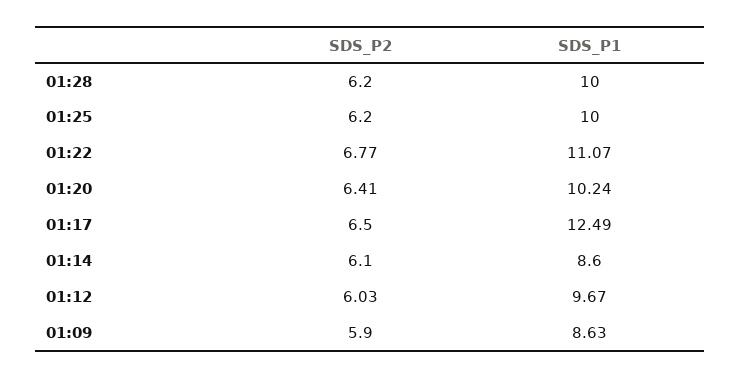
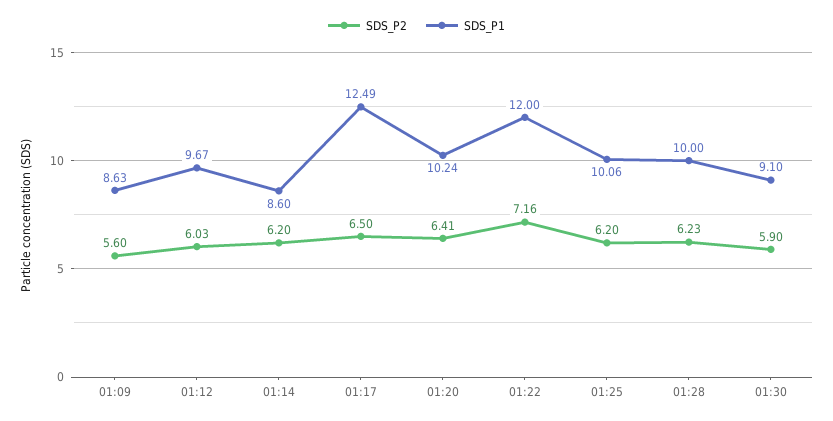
SDS_P2, 01:28: 6.2 -> 6.23
SDS_P1, 01:25: 10 -> 10.06
SDS_P2, 01:22: 6.77 -> 7.16
SDS_P1, 01:22: 11.07 -> 12
SDS_P2, 01:14: 6.1 -> 6.2
SDS_P2, 01:09: 5.9 -> 5.6
SDS_P2, 01:30: none -> 5.9
SDS_P1, 01:30: none -> 9.1

